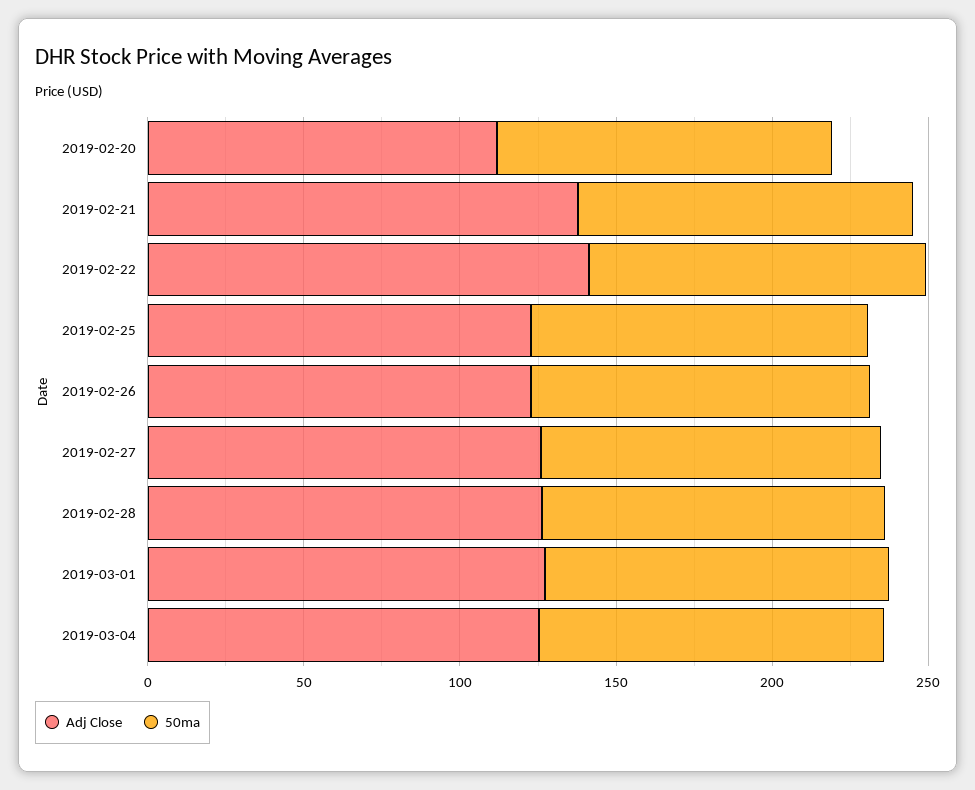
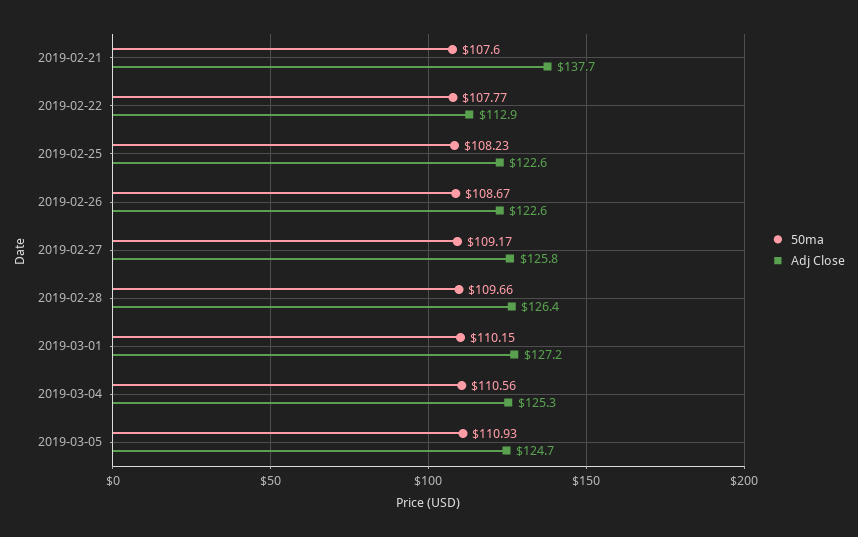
Adj Close, 2019-02-20: 110 -> none
50ma, 2019-02-20: 110 -> none
Adj Close, 2019-02-22: 140 -> 112.9
50ma, 2019-03-05: none -> 110.93
Adj Close, 2019-03-05: none -> 124.7

